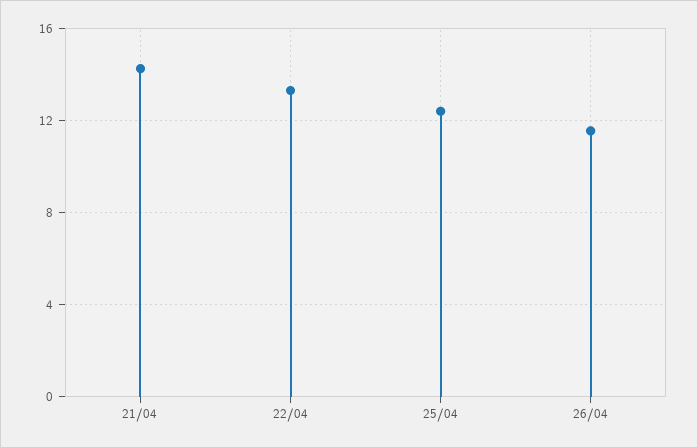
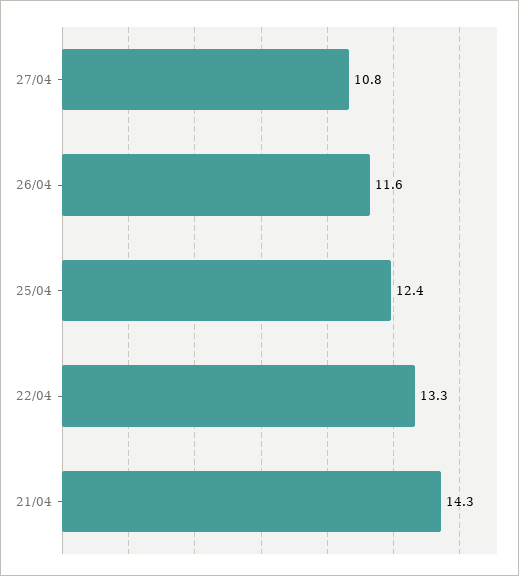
27/04: none -> 10.8

